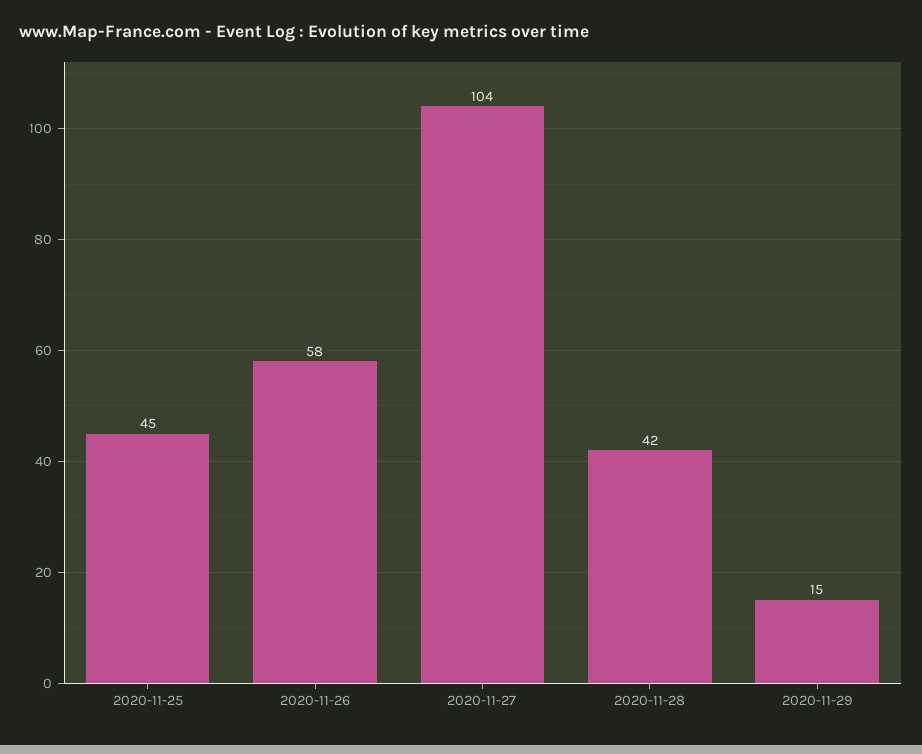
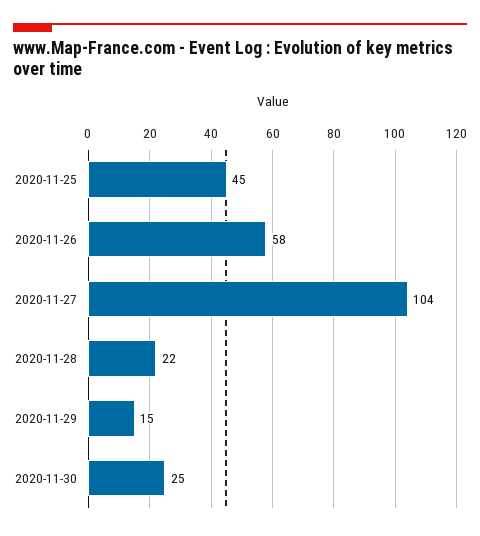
2020-11-28: 42 -> 22
2020-11-30: none -> 25

